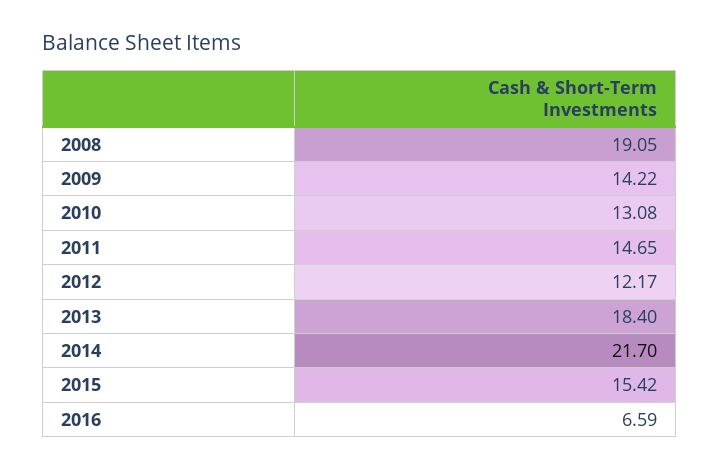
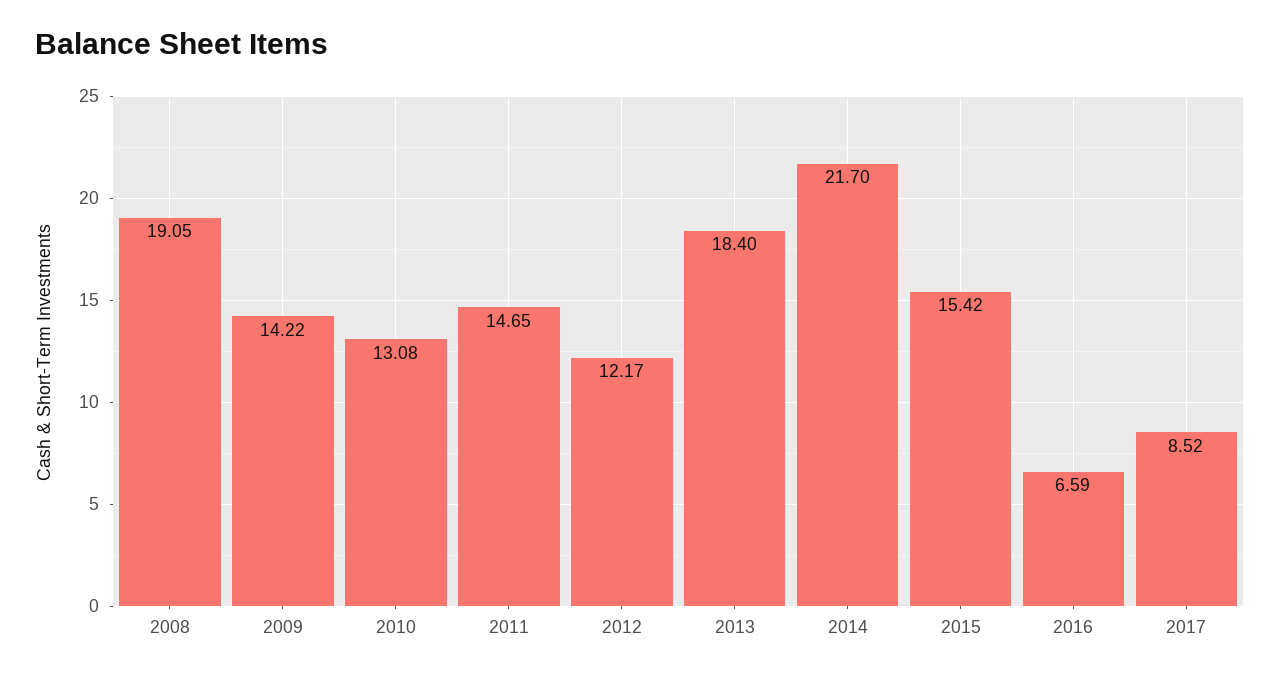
2017: none -> 8.52

